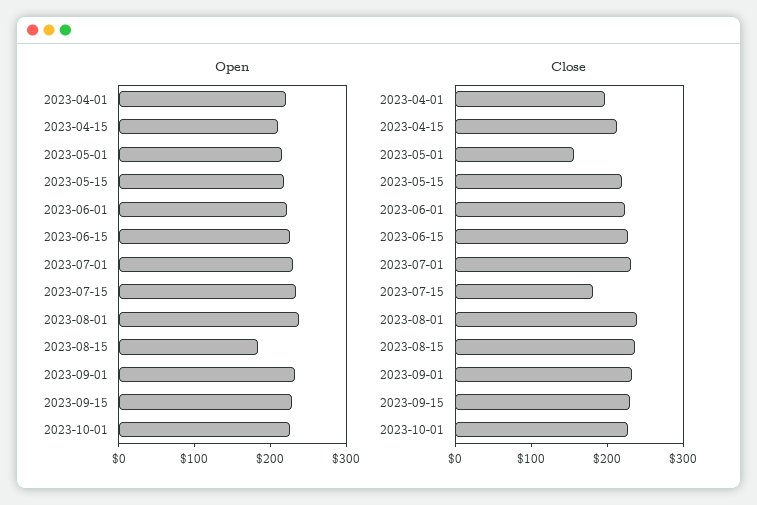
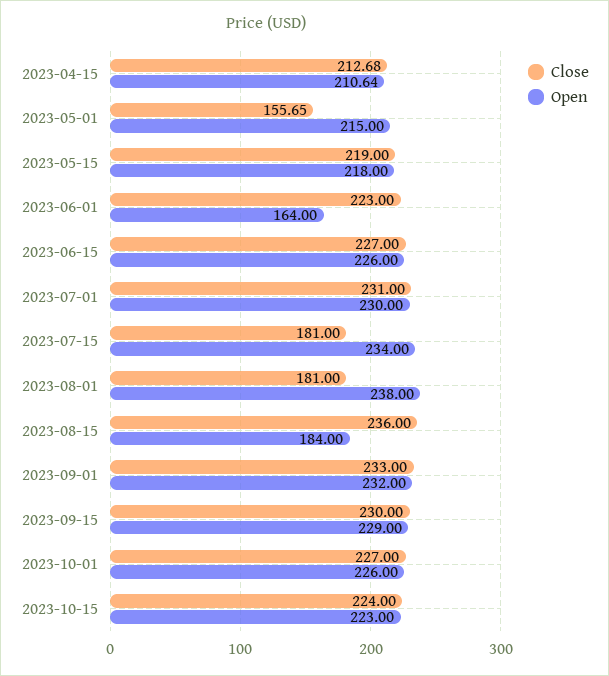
Open, 2023-04-01: 220 -> none
Open, 2023-06-01: 220 -> 164
Close, 2023-04-01: 200 -> none
Close, 2023-08-01: 240 -> 181
Close, 2023-10-15: none -> 224
Open, 2023-10-15: none -> 223

